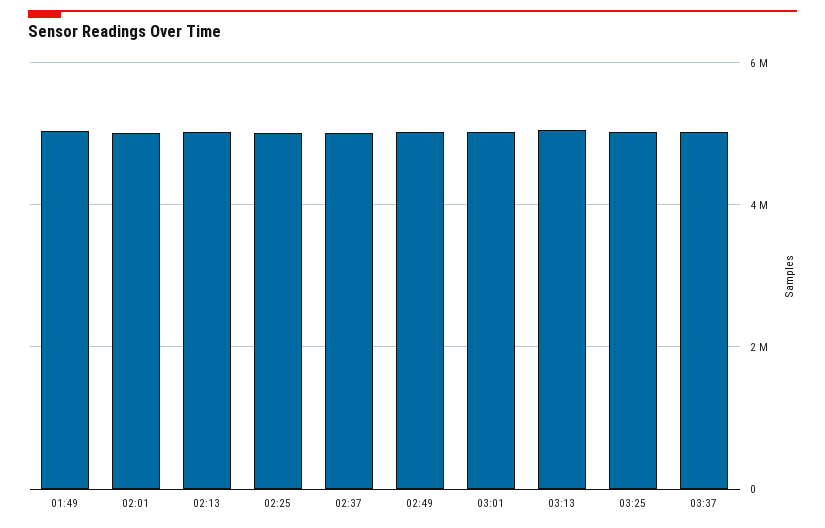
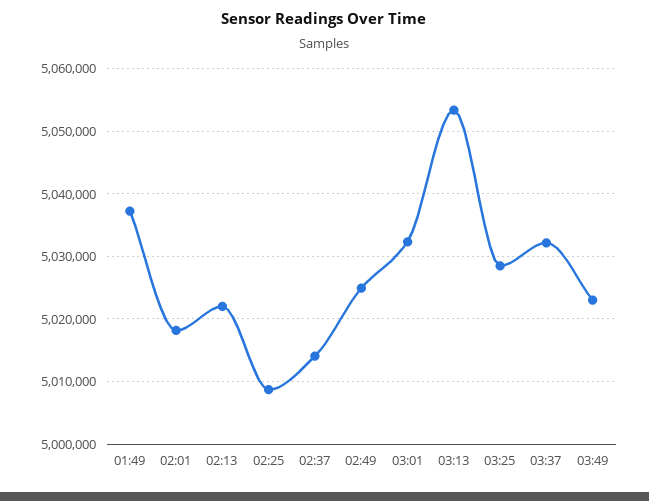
03:49: none -> 5023000

